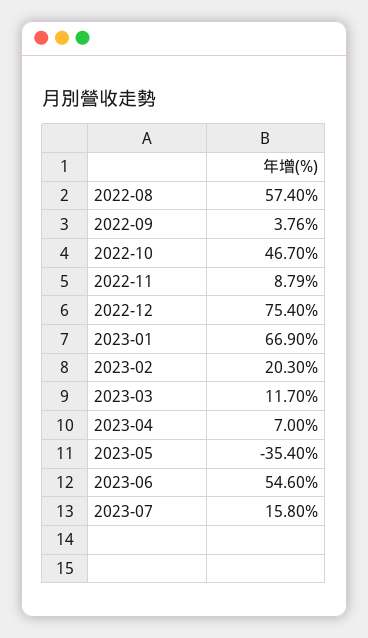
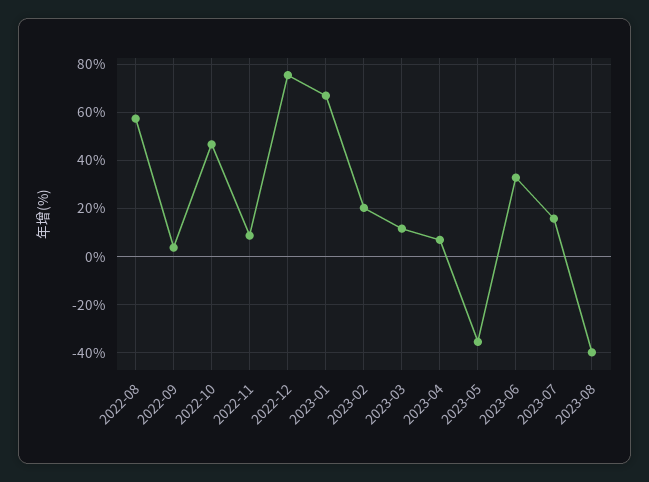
2023-06: 54.6 -> 32.5
2023-08: none -> -40

